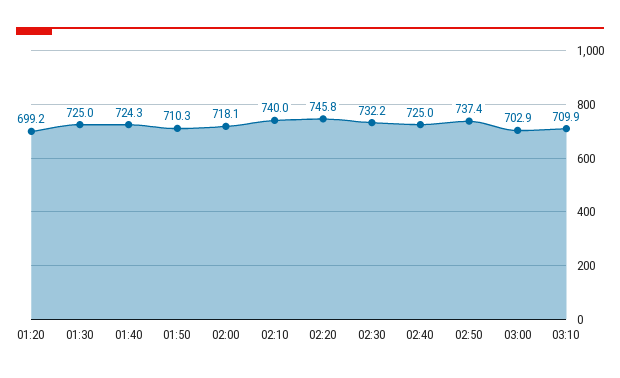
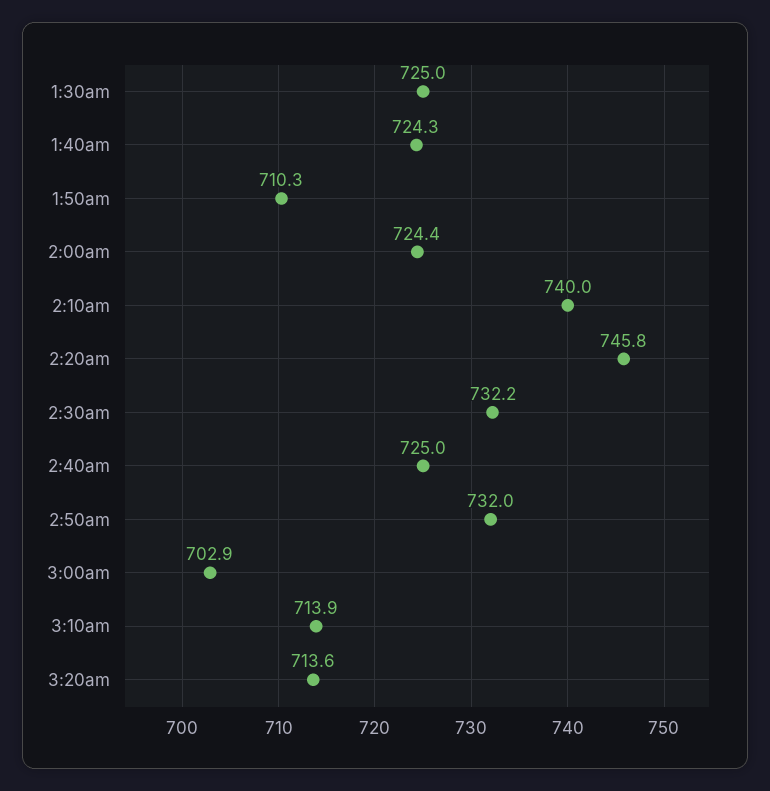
01:20: 699.2 -> none
02:00: 718.1 -> 724.4
02:50: 737.4 -> 732
03:10: 709.9 -> 713.9
3:20am: none -> 713.6

